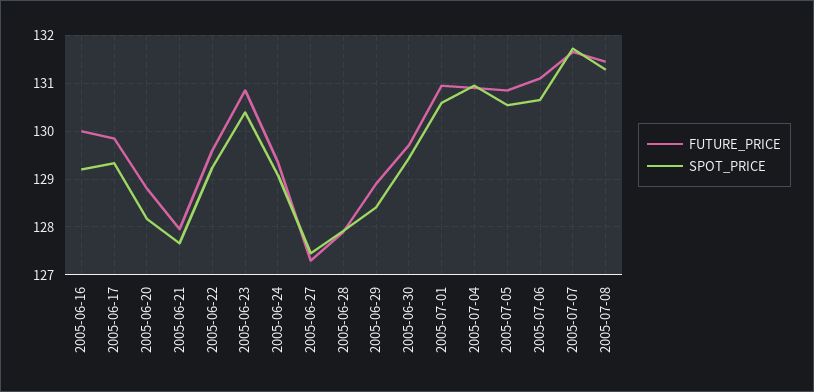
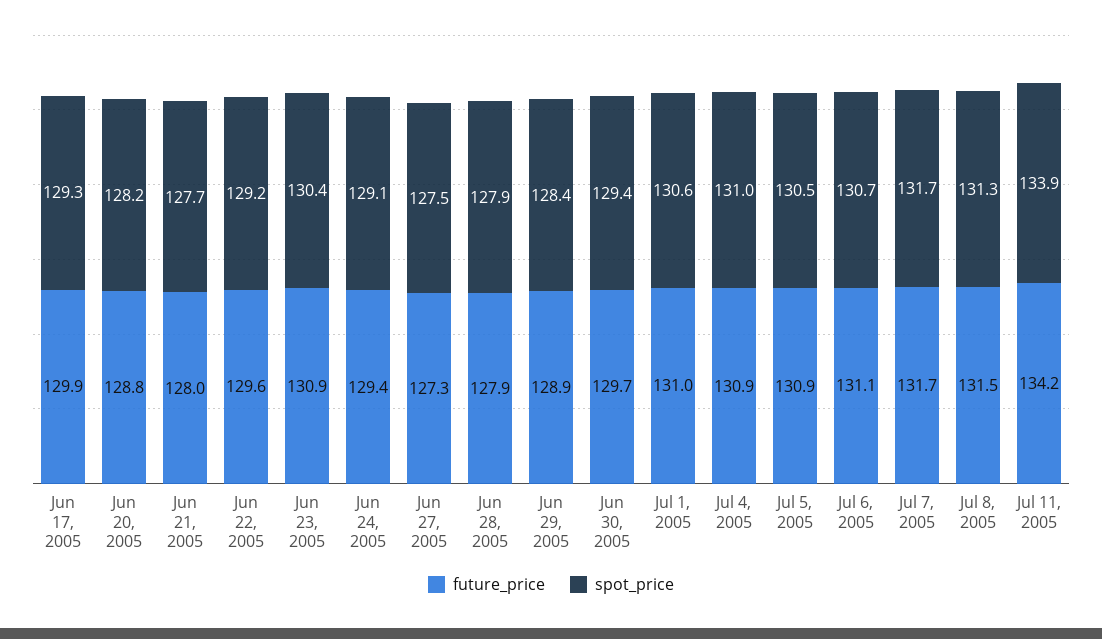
FUTURE_PRICE, 2005-06-16: 130 -> none
SPOT_PRICE, 2005-06-16: 129.2 -> none
FUTURE_PRICE, Jul 11, 2005: none -> 134.2
SPOT_PRICE, Jul 11, 2005: none -> 133.9

